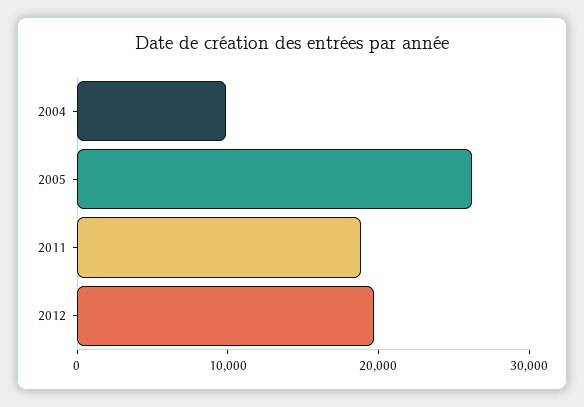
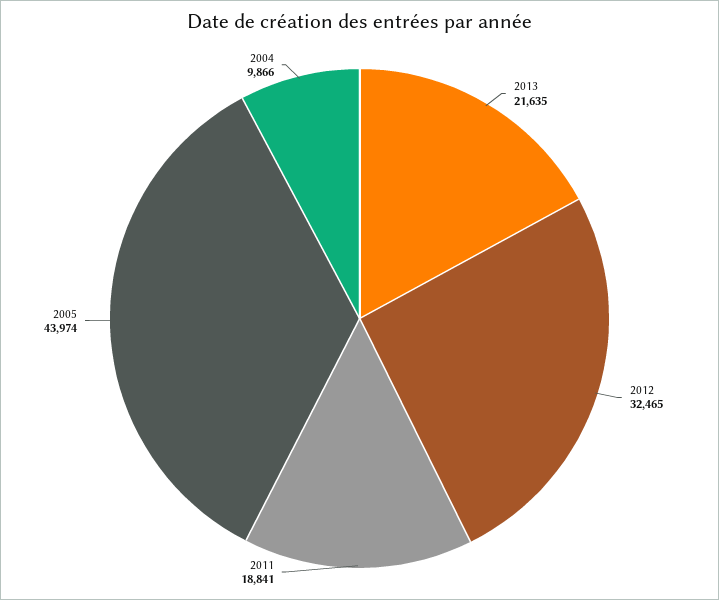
2005: 26000 -> 43974
2012: 20000 -> 32465
2013: none -> 21635

